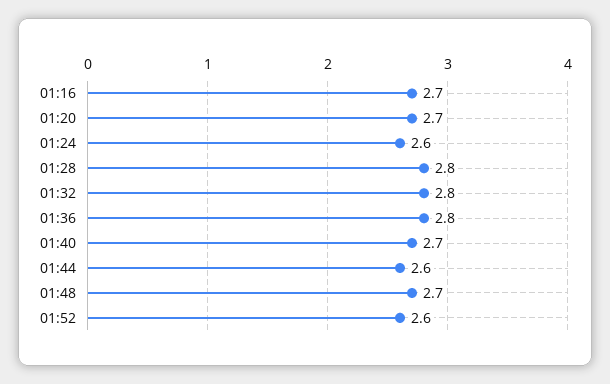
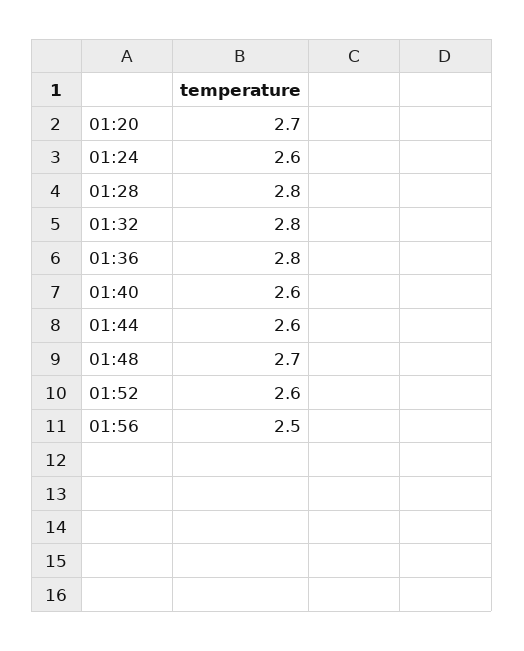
01:16: 2.7 -> none
01:40: 2.7 -> 2.6
01:56: none -> 2.5

